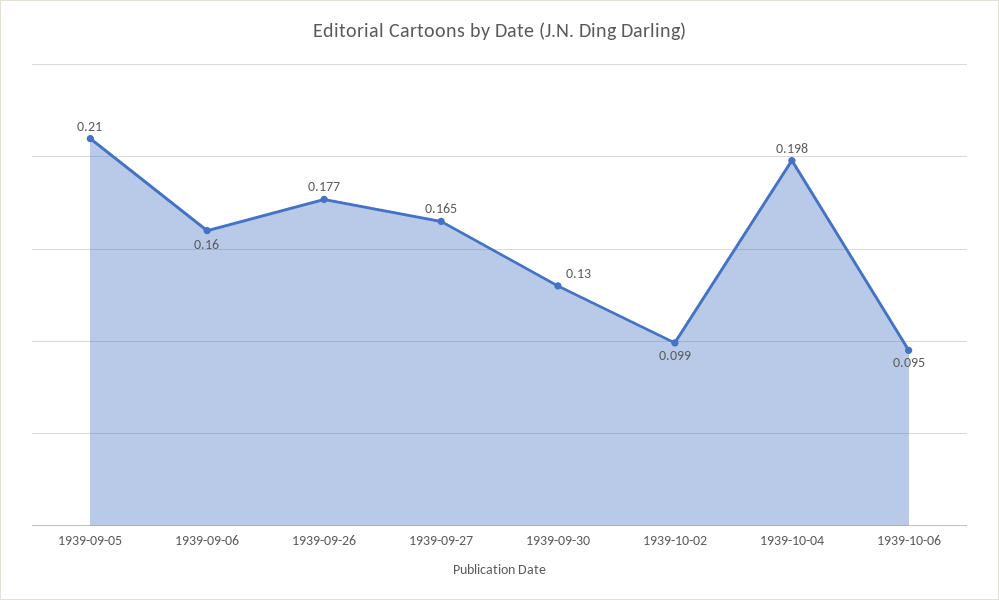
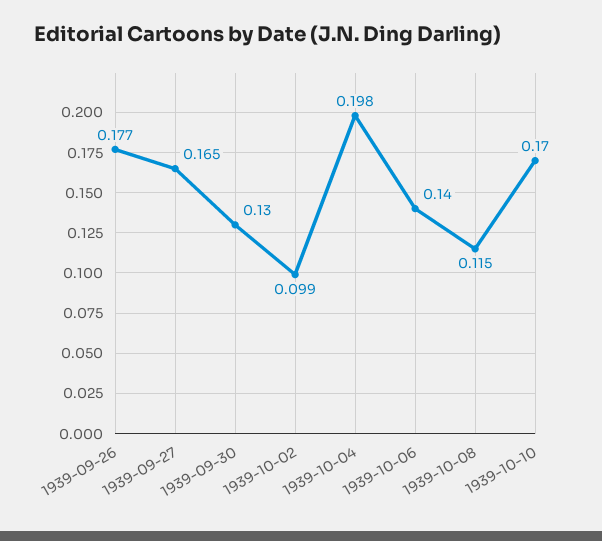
1939-09-05: 0.21 -> none
1939-09-06: 0.16 -> none
1939-10-06: 0.095 -> 0.14
1939-10-08: none -> 0.115
1939-10-10: none -> 0.17

